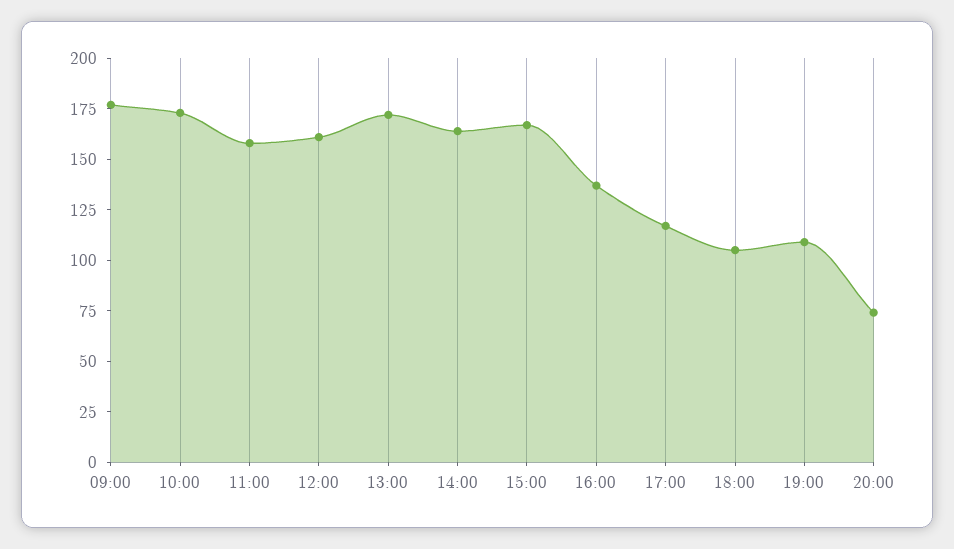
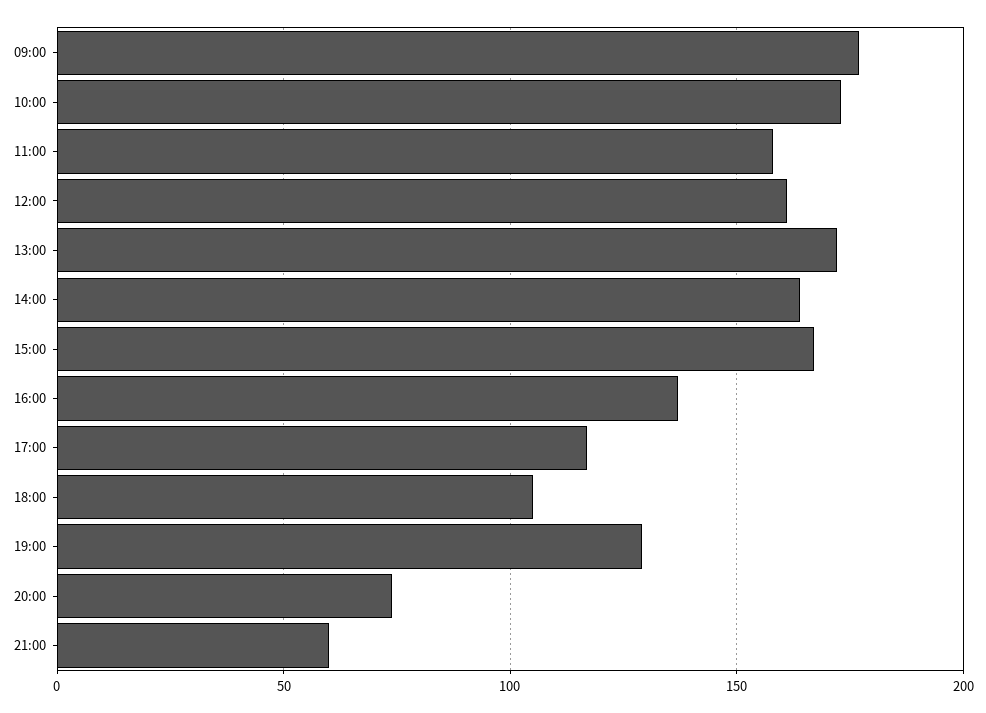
19:00: 110 -> 130
21:00: none -> 60

